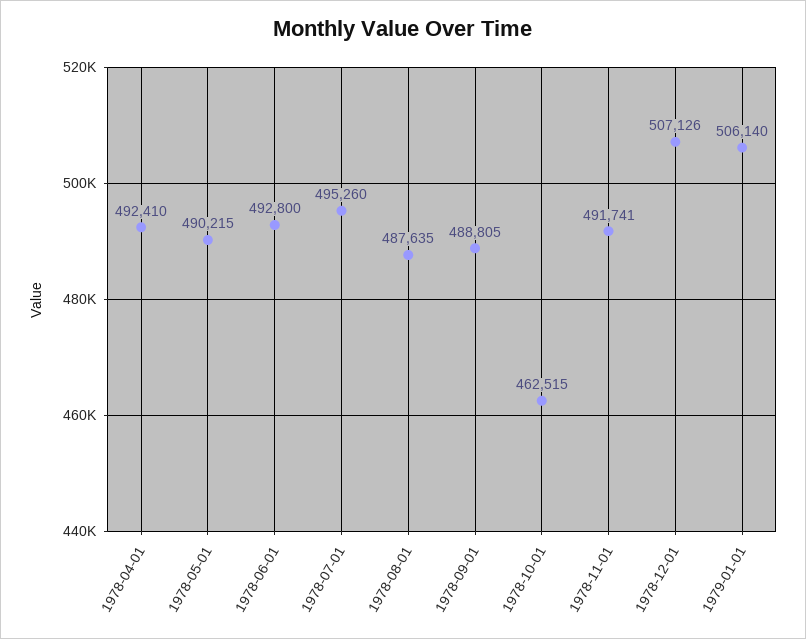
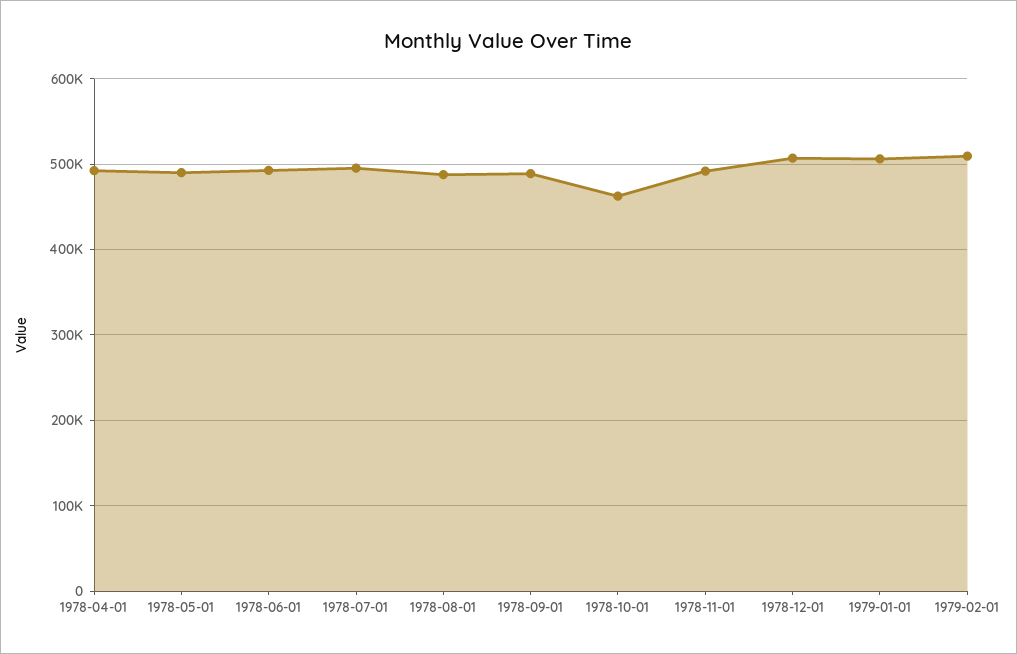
1979-02-01: none -> 510000

